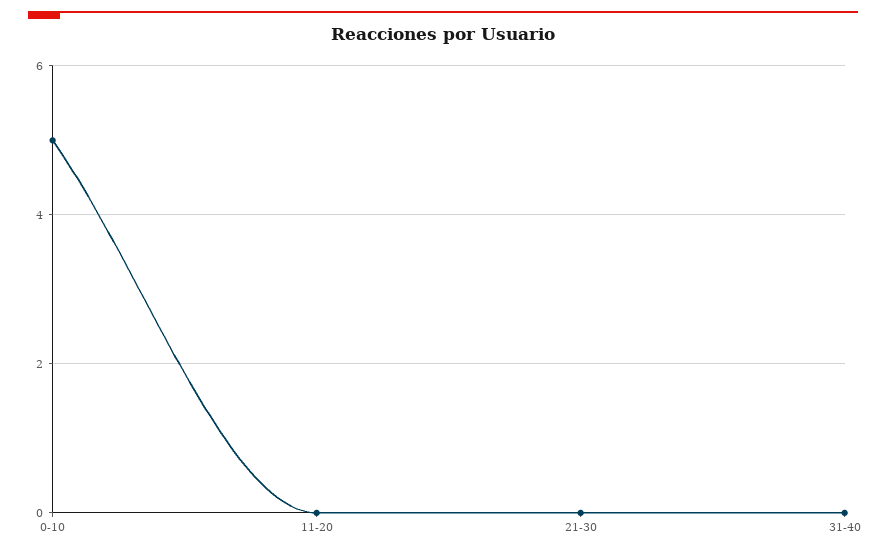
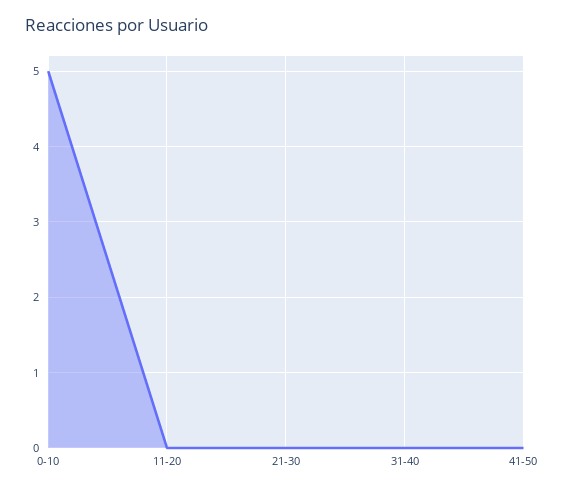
41-50: none -> 0

